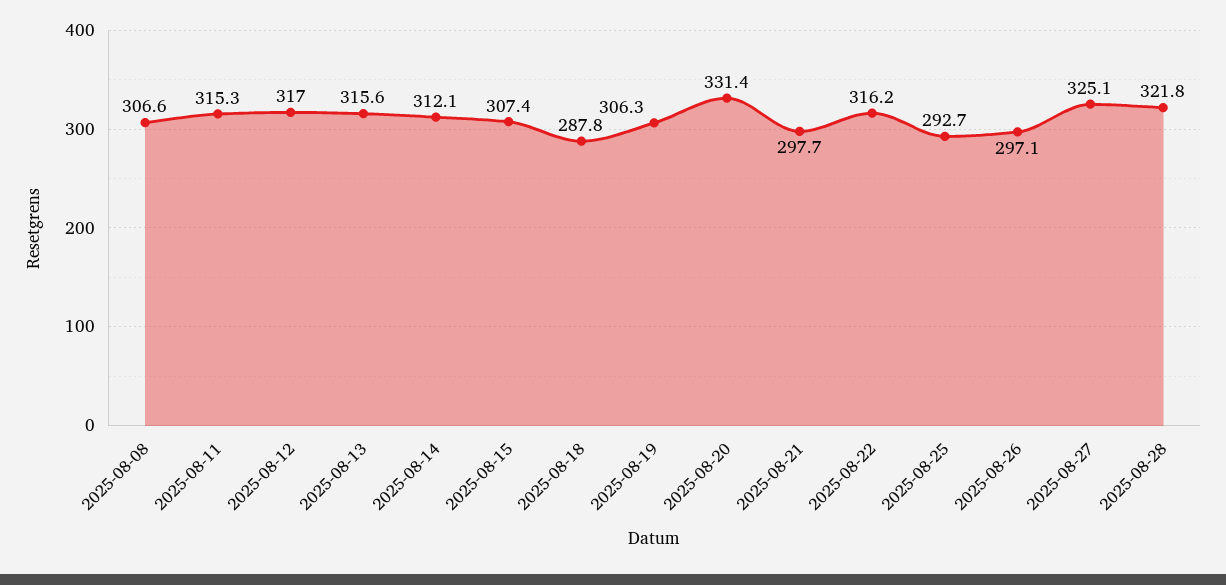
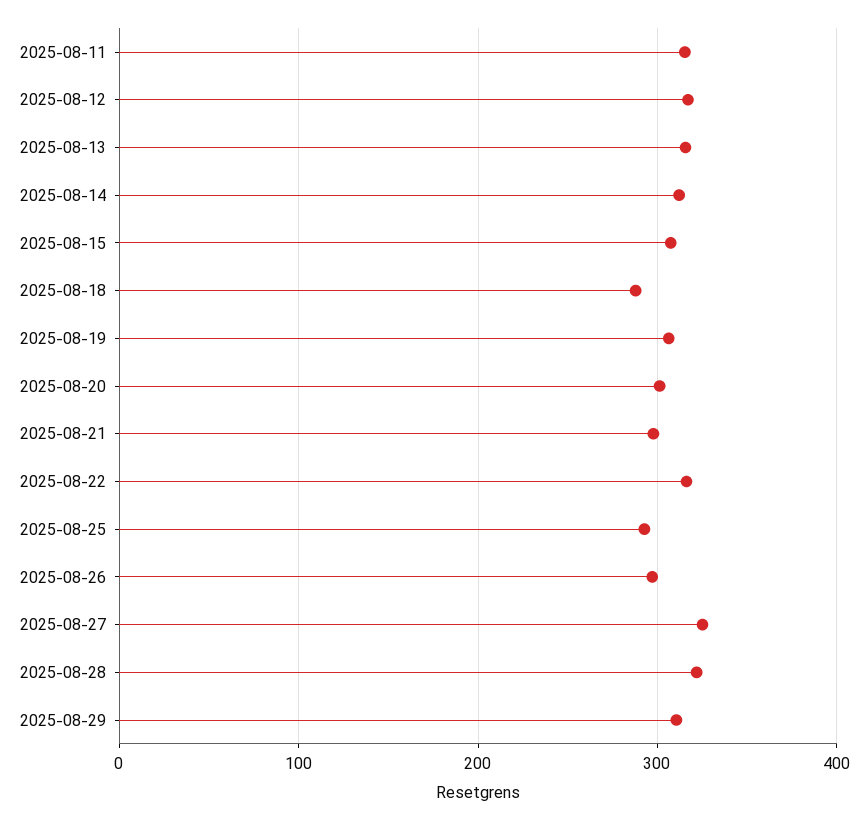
2025-08-08: 306.6 -> none
2025-08-20: 331.4 -> 300
2025-08-29: none -> 310

